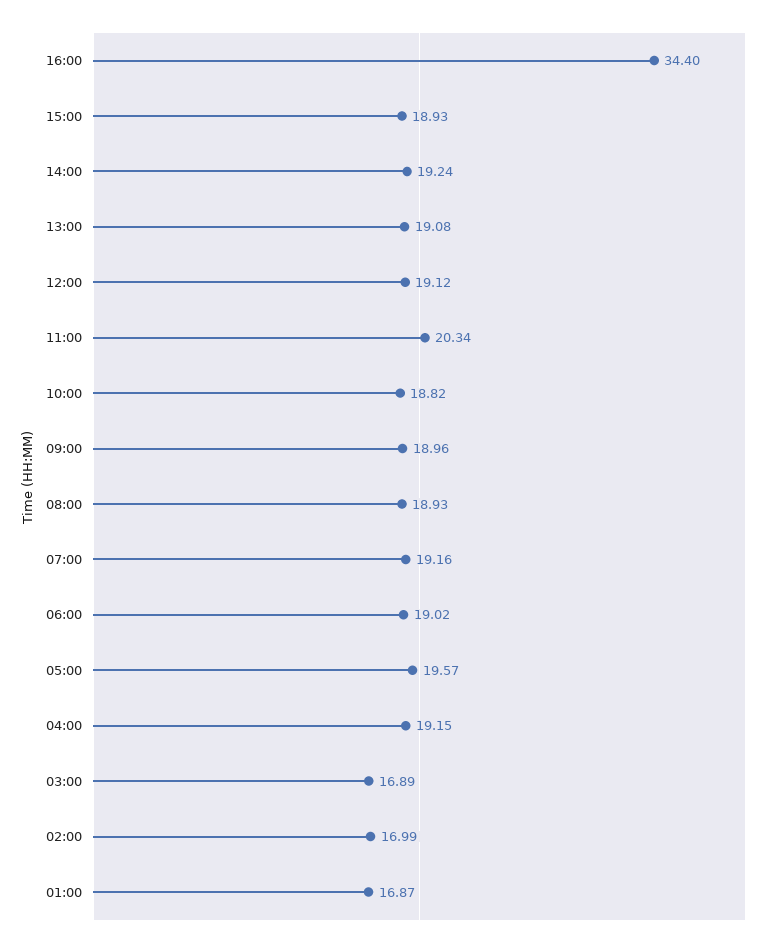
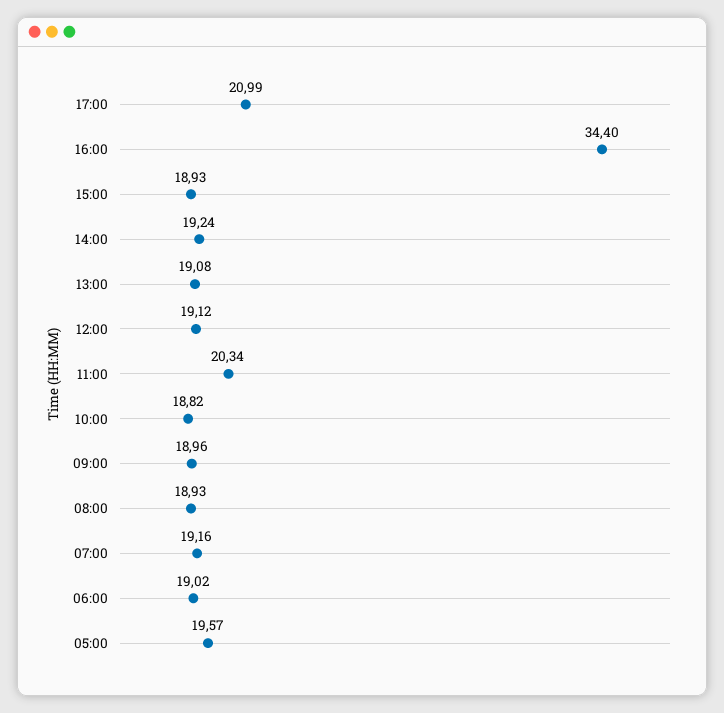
04:00: 19.15 -> none
03:00: 16.89 -> none
02:00: 16.99 -> none
01:00: 16.87 -> none
17:00: none -> 20.99

